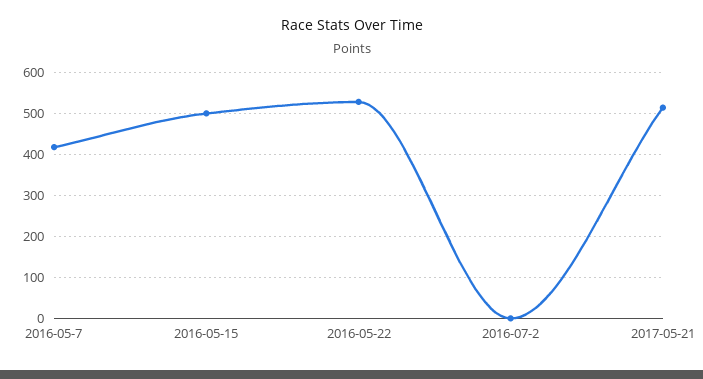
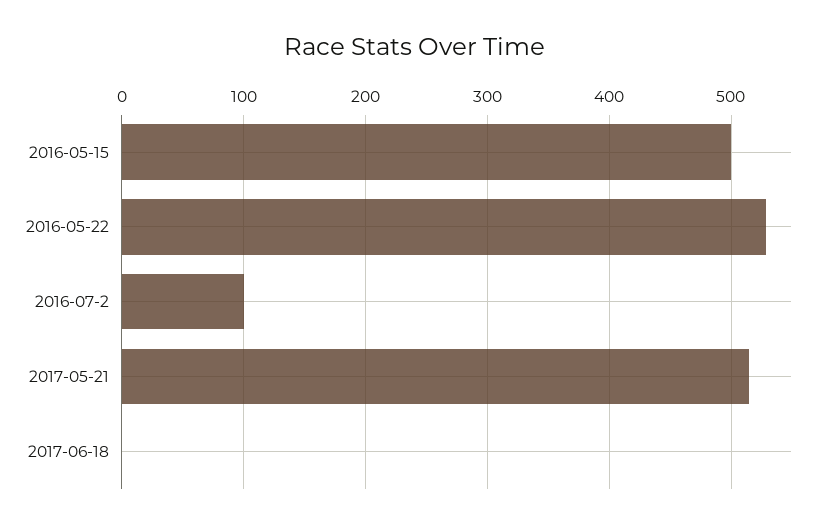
2016-05-7: 420 -> none
2016-07-2: 0 -> 100
2017-06-18: none -> 0

